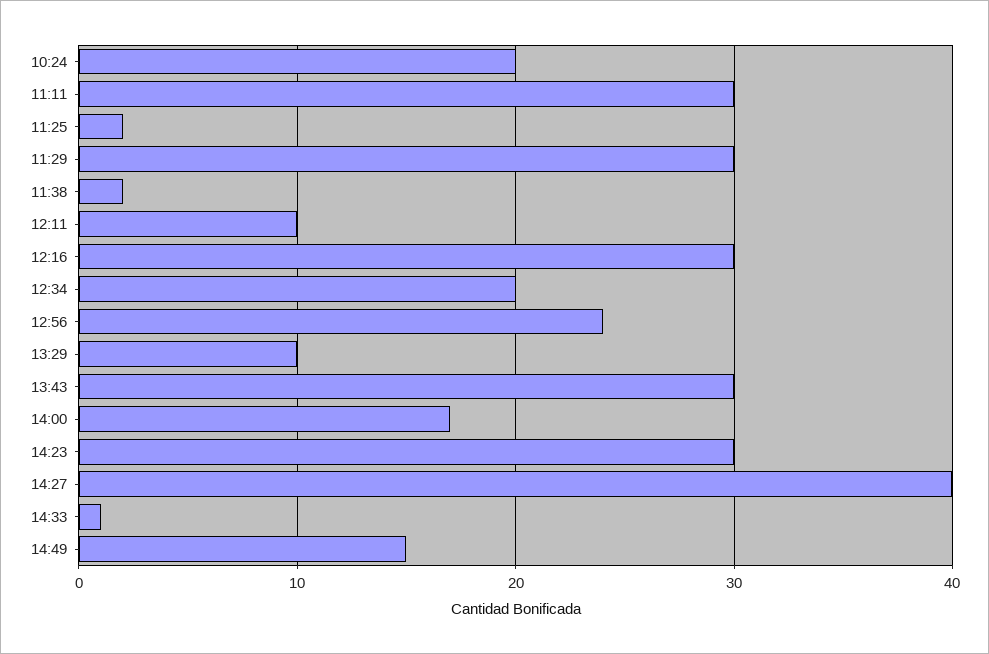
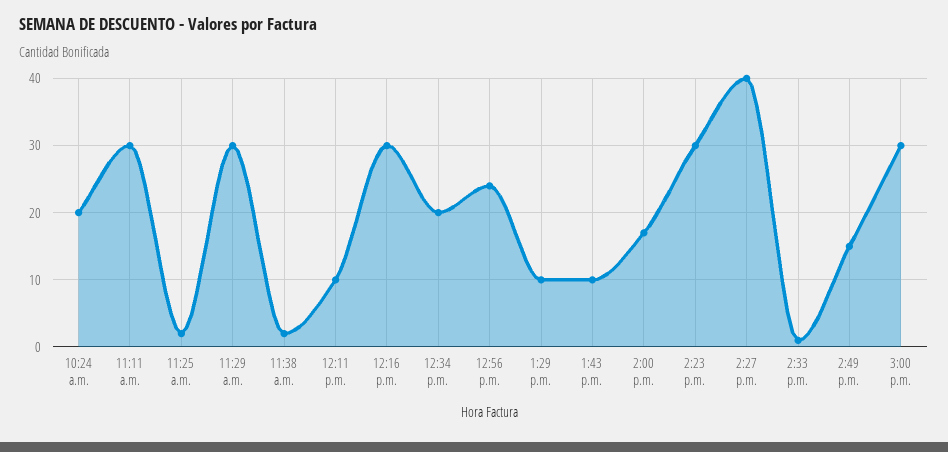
13:43: 30 -> 10
3:00 p.m.: none -> 30

